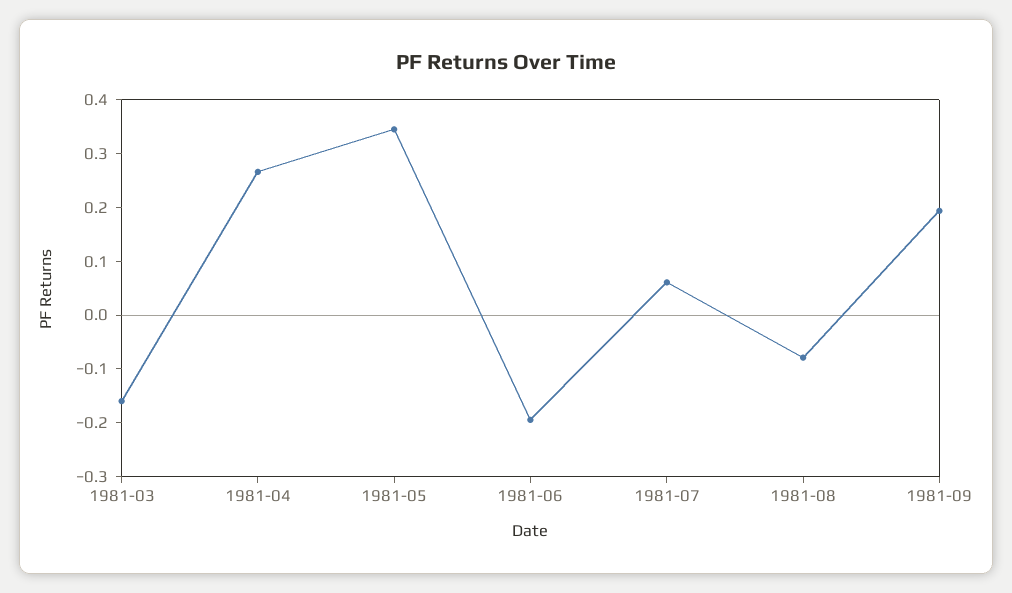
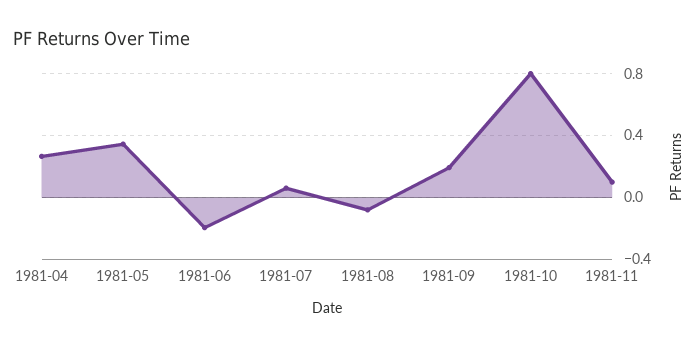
1981-03: -0.16 -> none
1981-10: none -> 0.8
1981-11: none -> 0.1

